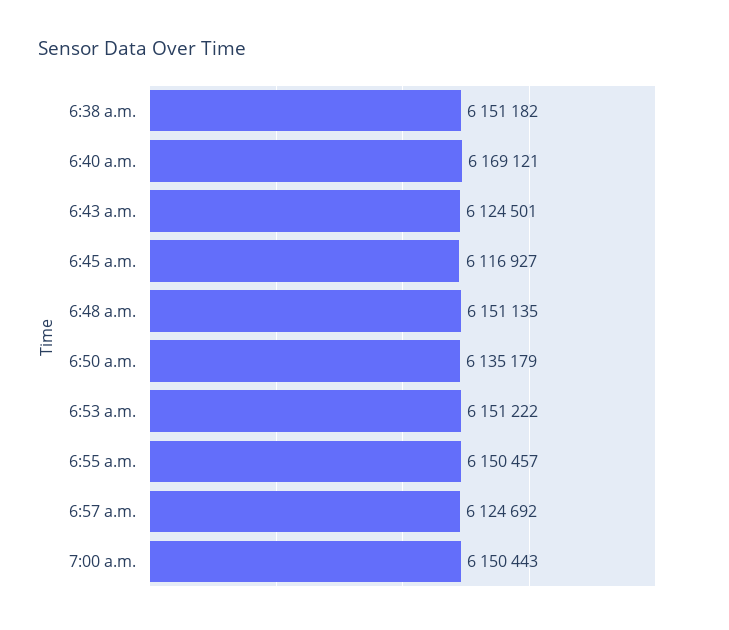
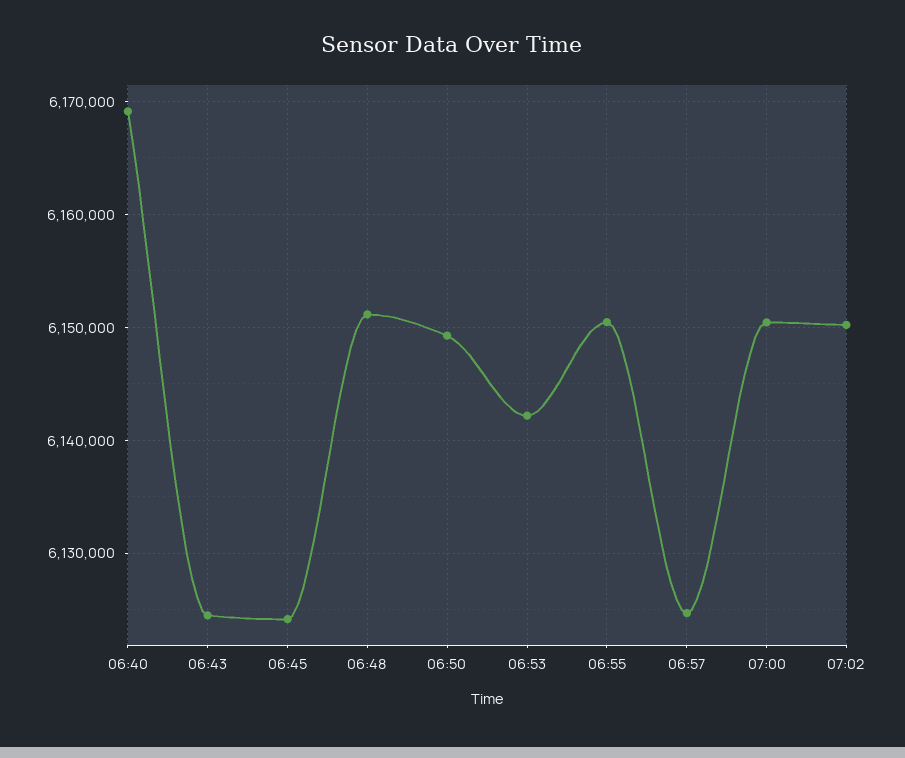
6:38 a.m.: 6151182 -> none
6:45 a.m.: 6116927 -> 6124000
6:50 a.m.: 6135179 -> 6149000
6:53 a.m.: 6151222 -> 6142000
07:02: none -> 6150000

